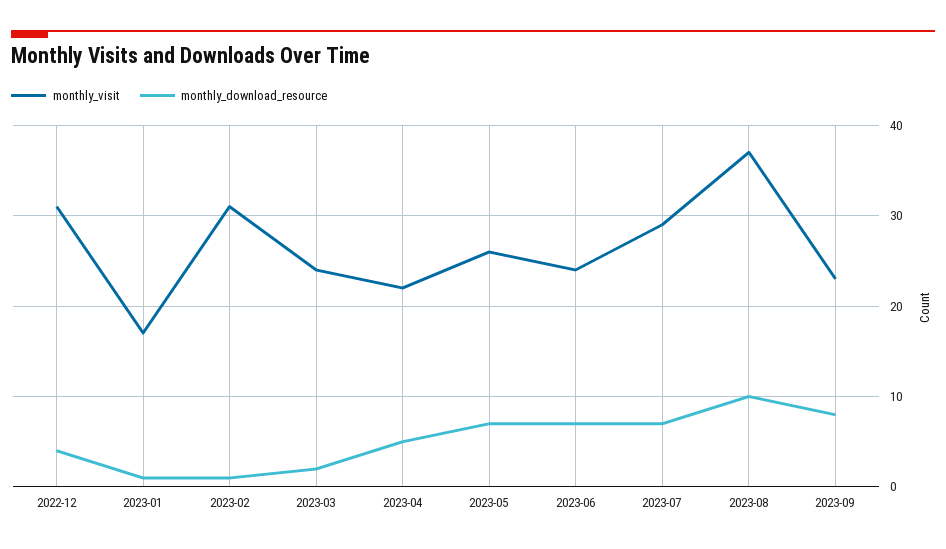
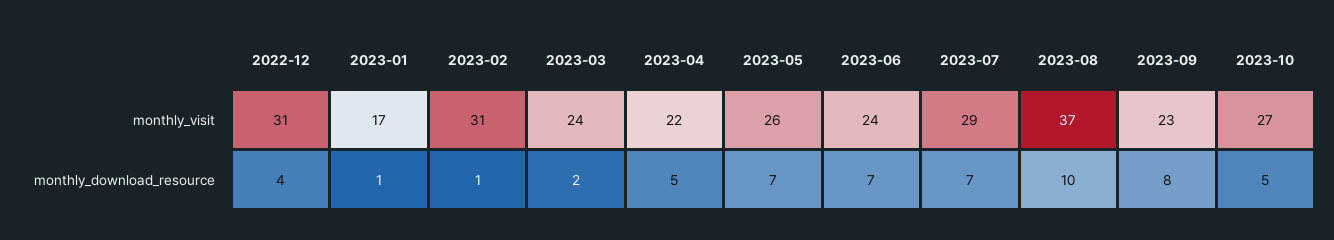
monthly_visit, 2023-10: none -> 27
monthly_download_resource, 2023-10: none -> 5

